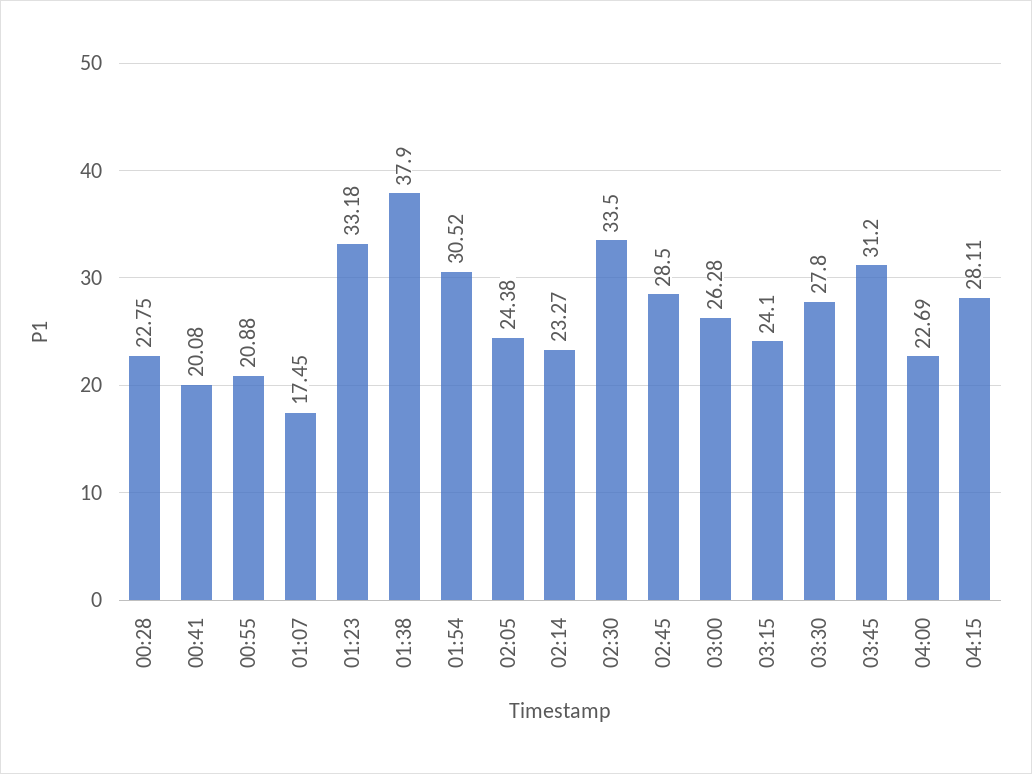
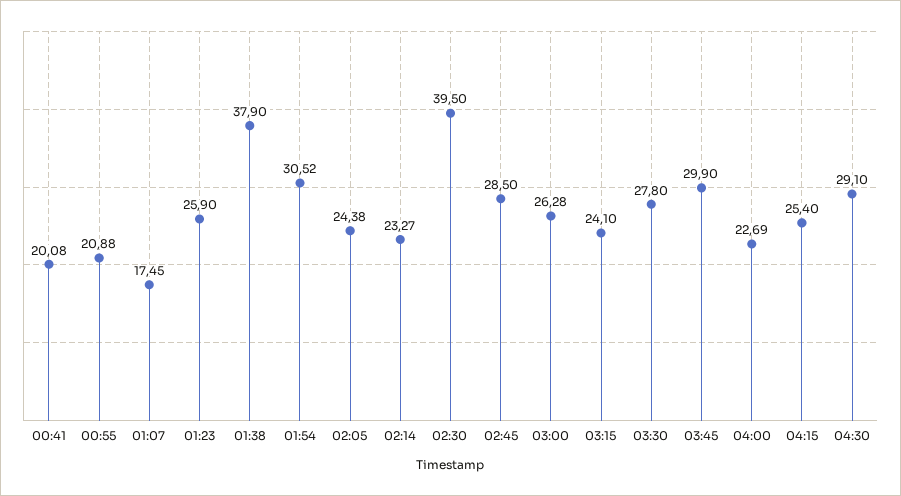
00:28: 22.75 -> none
01:23: 33.18 -> 25.9
02:30: 33.5 -> 39.5
03:45: 31.2 -> 29.9
04:15: 28.11 -> 25.4
04:30: none -> 29.1

